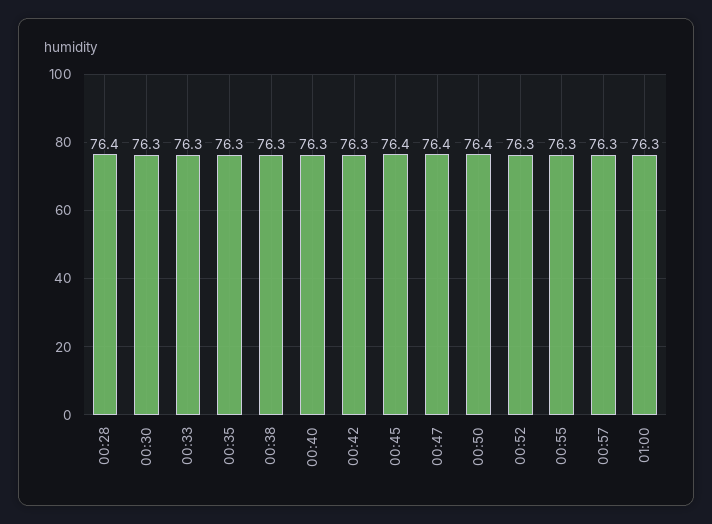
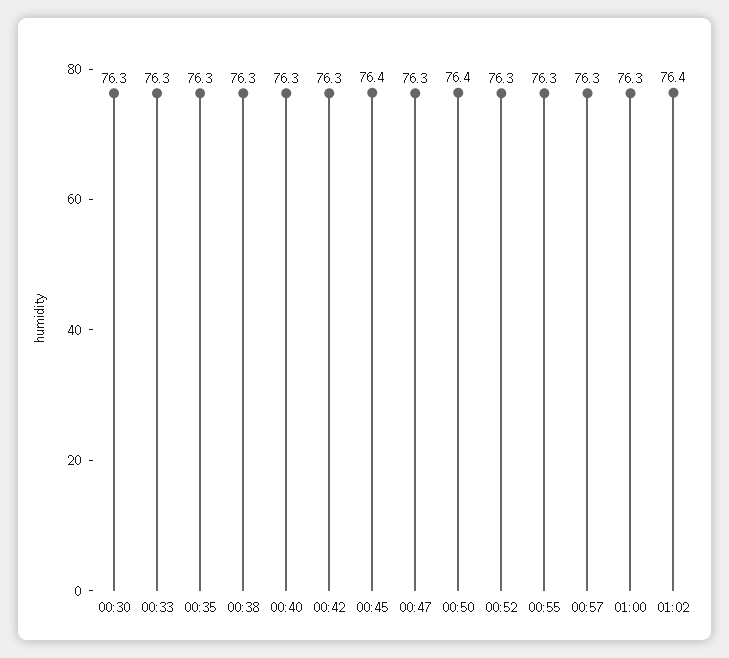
00:28: 76.4 -> none
00:47: 76.4 -> 76.3
01:02: none -> 76.4

